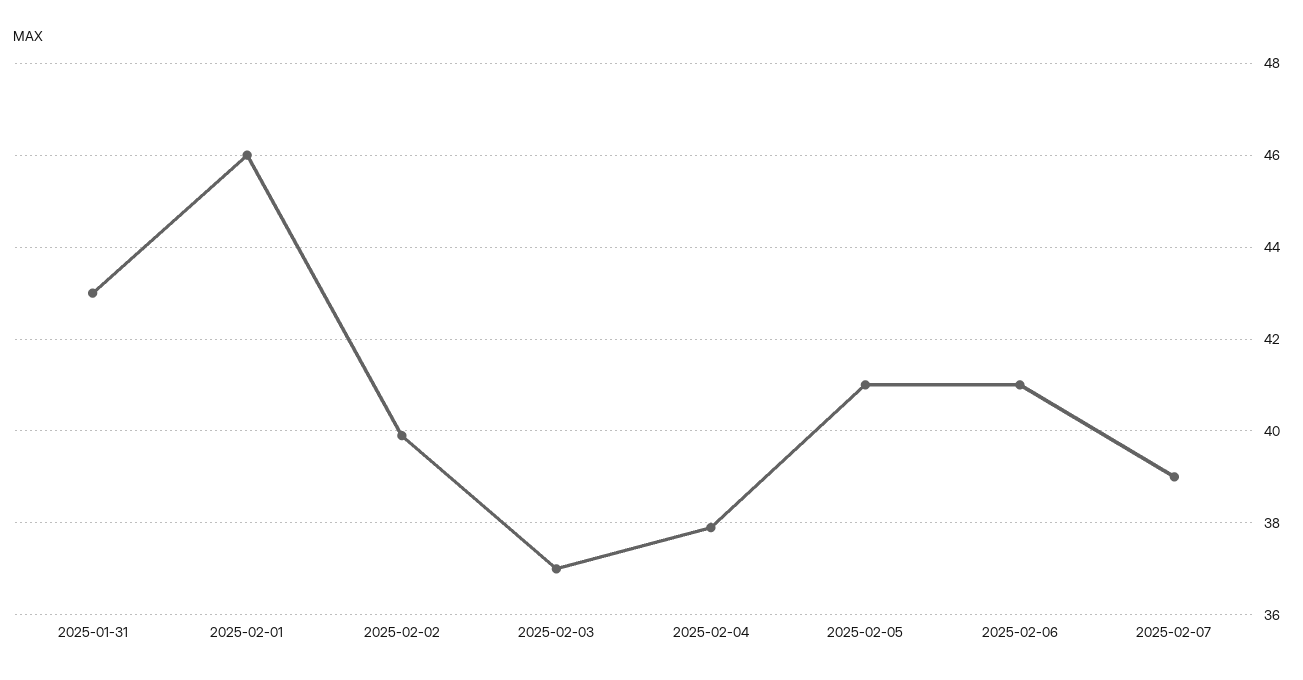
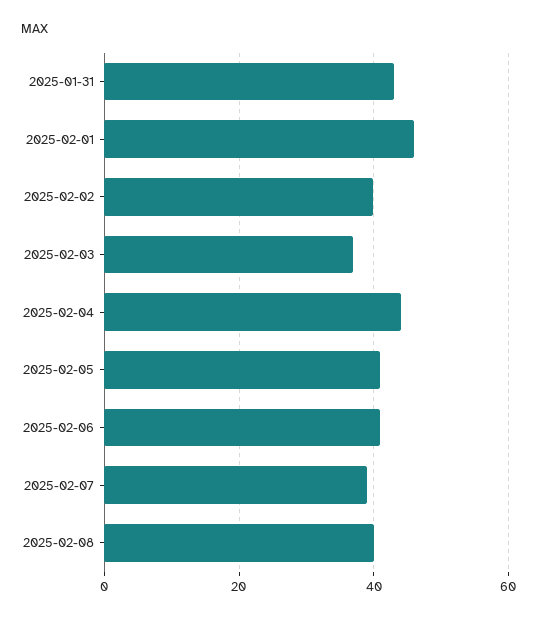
2025-02-04: 38 -> 44
2025-02-08: none -> 40

